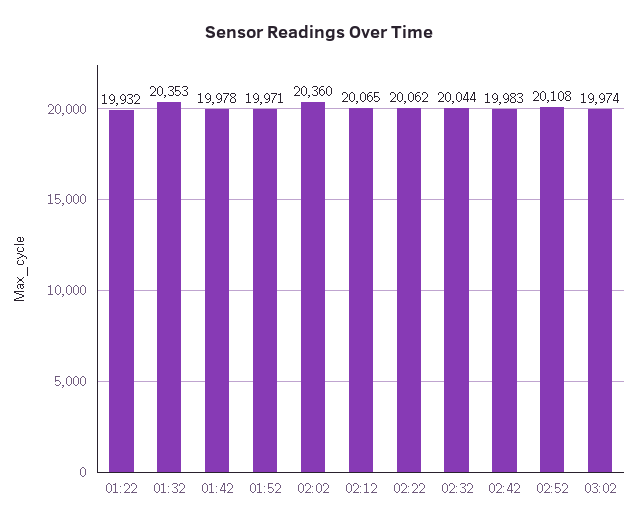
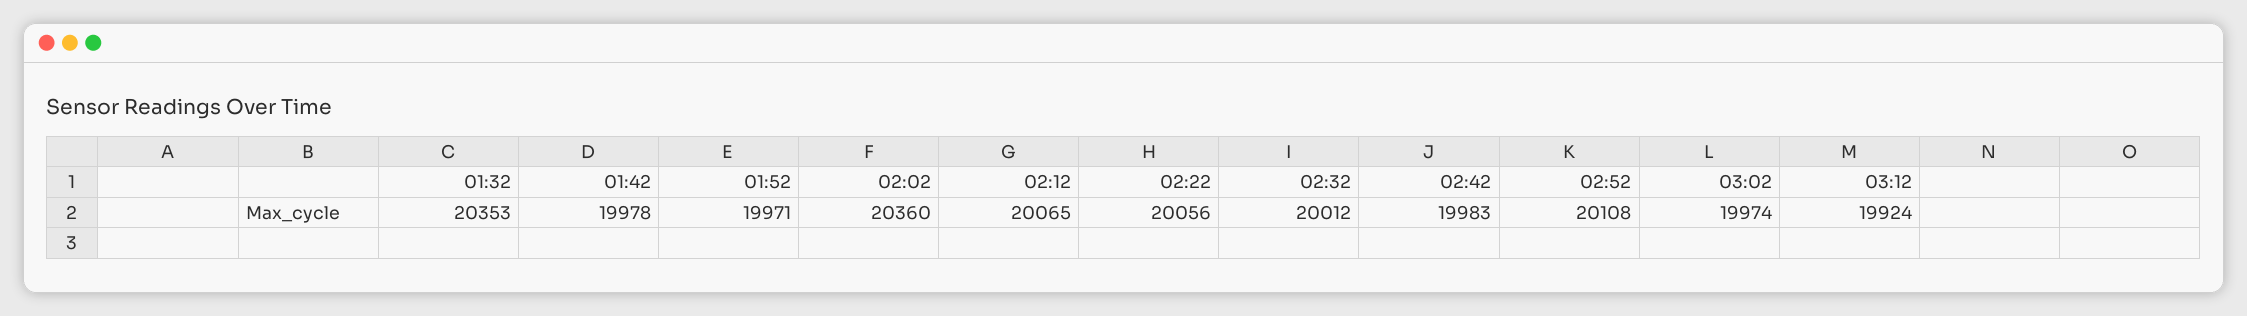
01:22: 19932 -> none
02:22: 20062 -> 20056
02:32: 20044 -> 20012
03:12: none -> 19924

